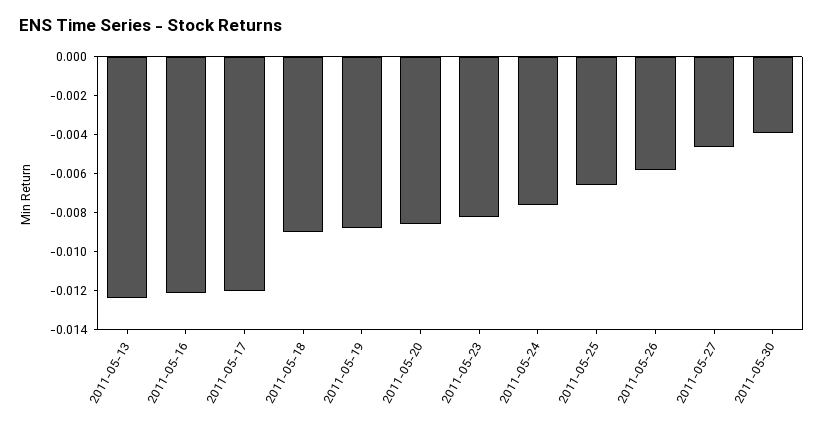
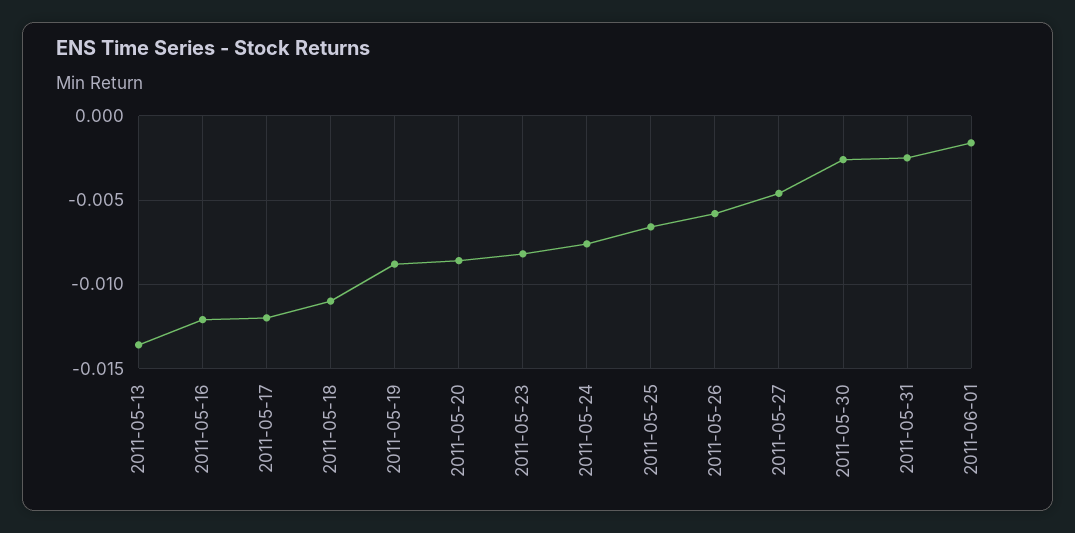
2011-05-13: -0.0125 -> -0.0135
2011-05-18: -0.009 -> -0.011
2011-05-30: -0.004 -> -0.0025
2011-05-31: none -> -0.0025
2011-06-01: none -> -0.0015

